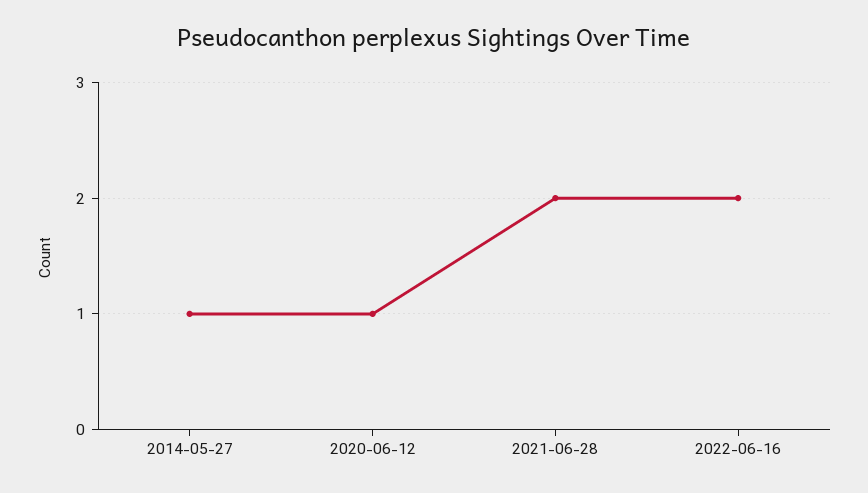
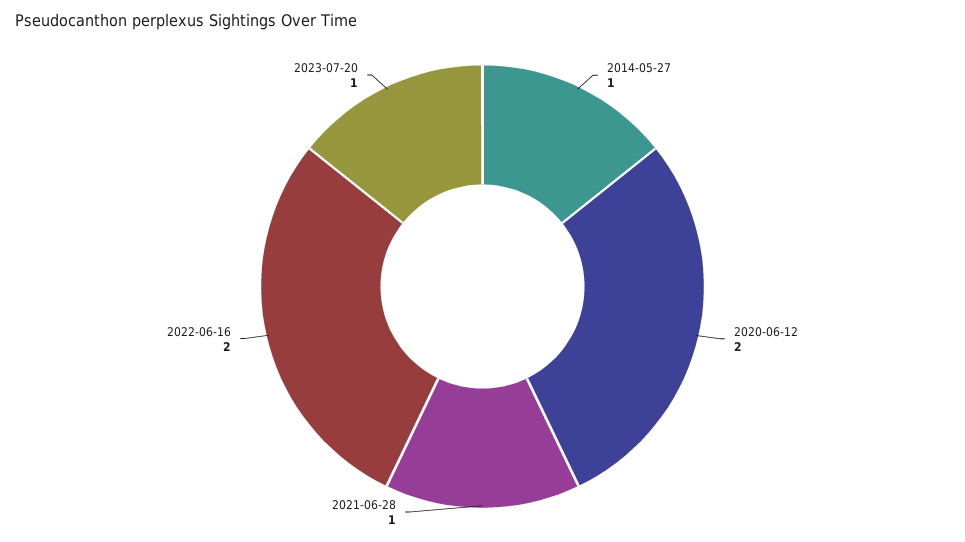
2020-06-12: 1 -> 2
2021-06-28: 2 -> 1
2023-07-20: none -> 1

